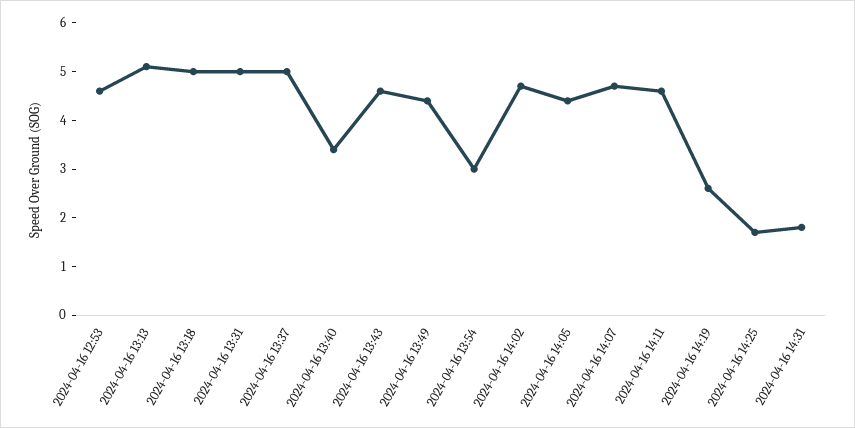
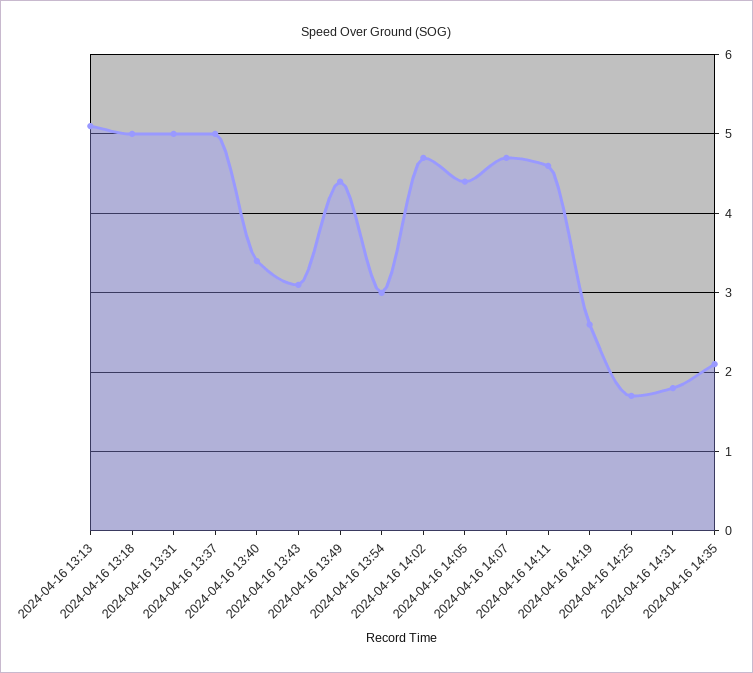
2024-04-16 12:53: 4.5 -> none
2024-04-16 13:43: 4.5 -> 3.1
2024-04-16 14:35: none -> 2.1

